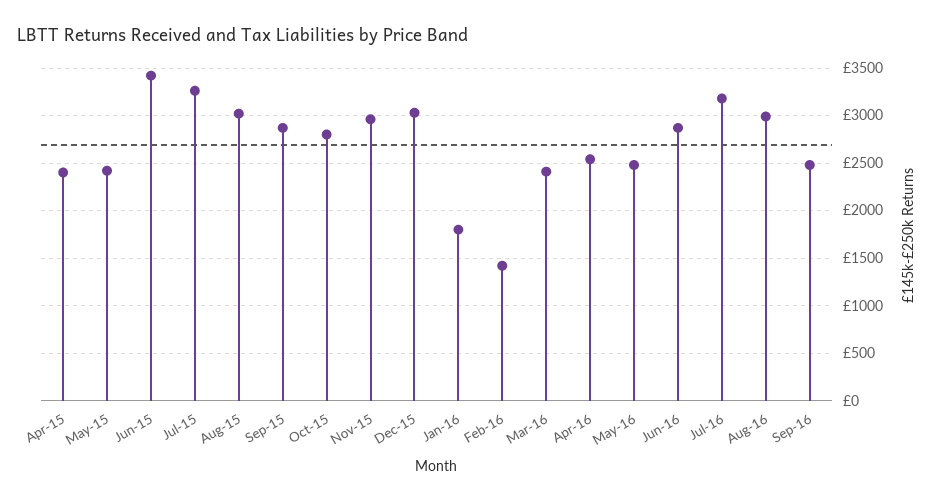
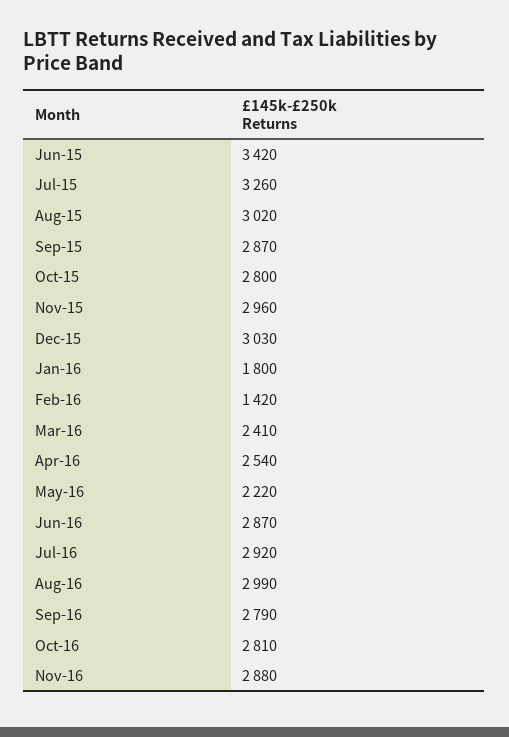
Apr-15: 2400 -> none
May-15: 2400 -> none
May-16: 2500 -> 2220
Jul-16: 3200 -> 2920
Sep-16: 2500 -> 2790
Oct-16: none -> 2810
Nov-16: none -> 2880

